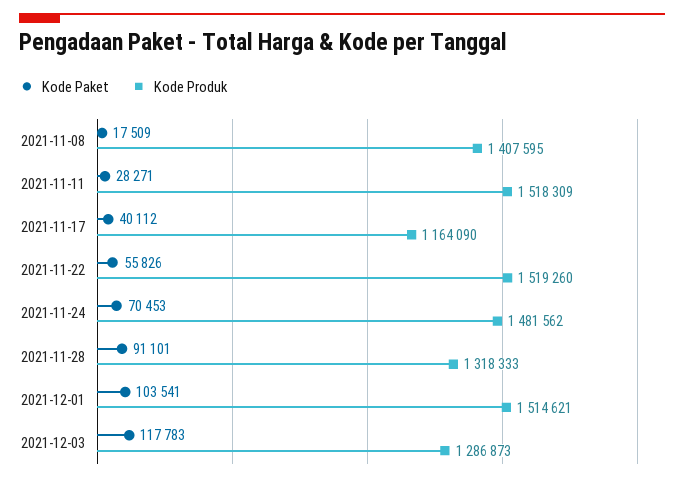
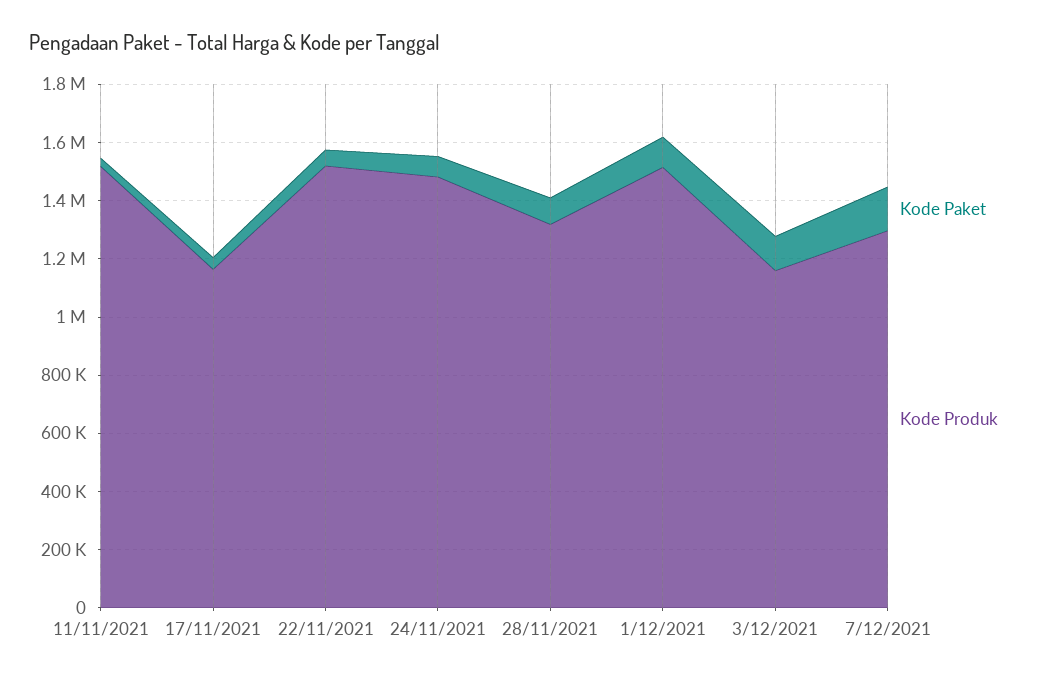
Kode Paket, 2021-11-08: 17509 -> none
Kode Produk, 2021-11-08: 1407595 -> none
Kode Produk, 2021-12-03: 1286873 -> 1150000
Kode Paket, 7/12/2021: none -> 150000
Kode Produk, 7/12/2021: none -> 1300000

